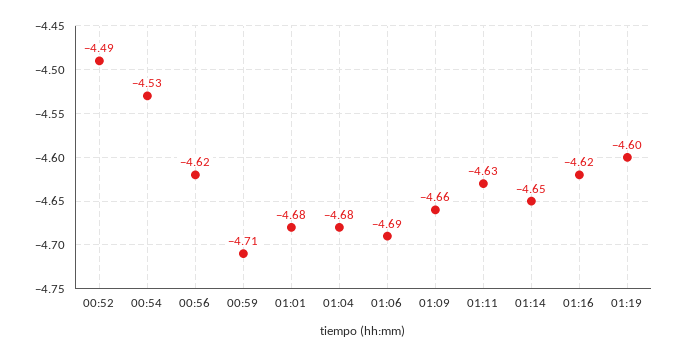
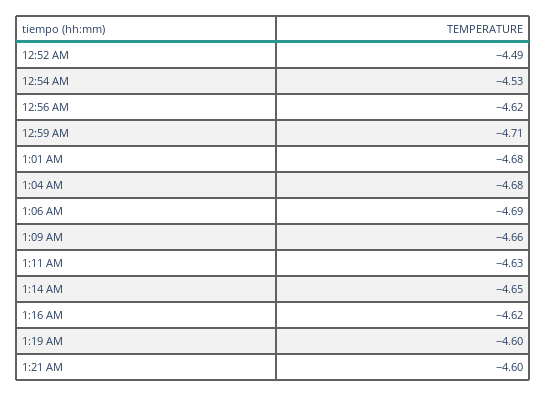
1:21 AM: none -> -4.6

